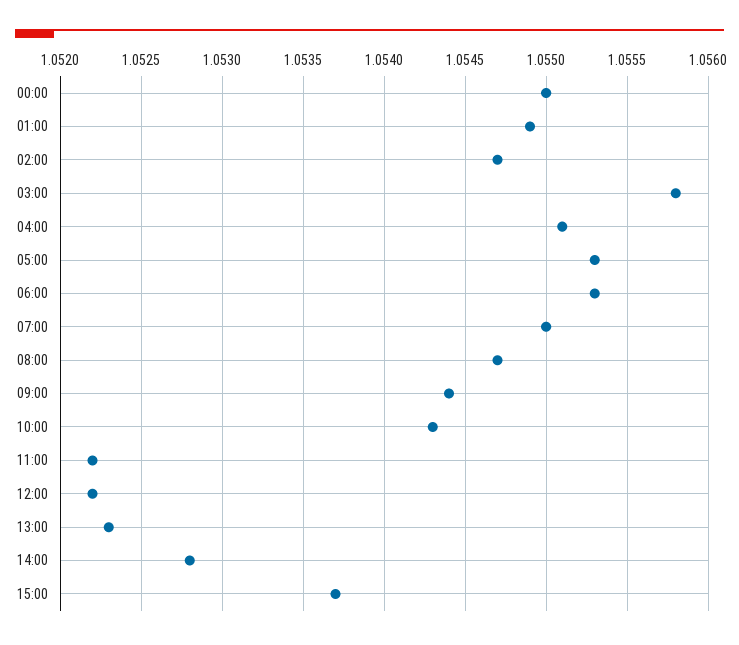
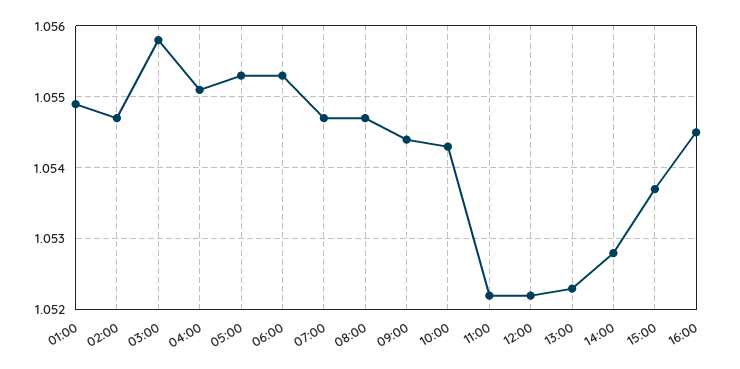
00:00: 1.055 -> none
07:00: 1.055 -> 1.0547
16:00: none -> 1.0545

